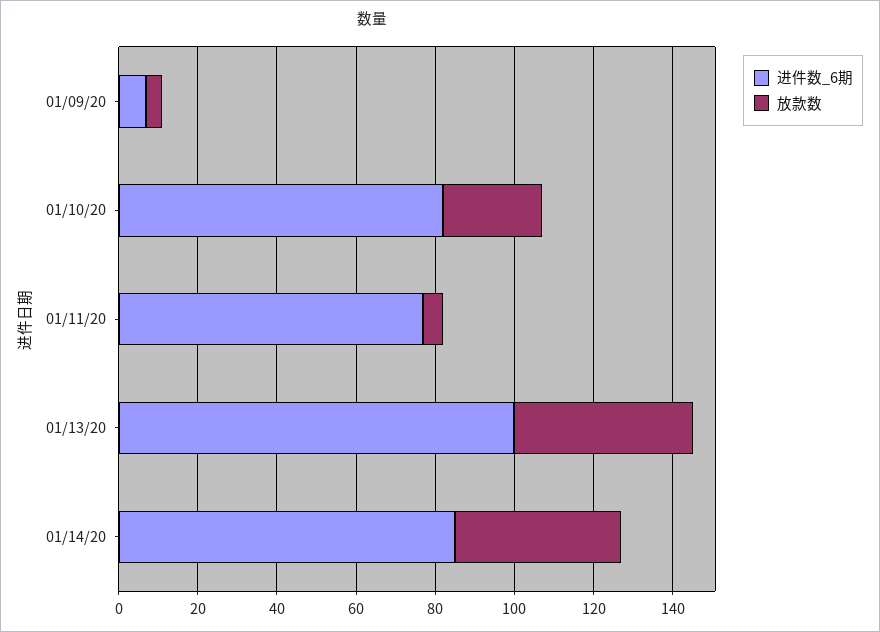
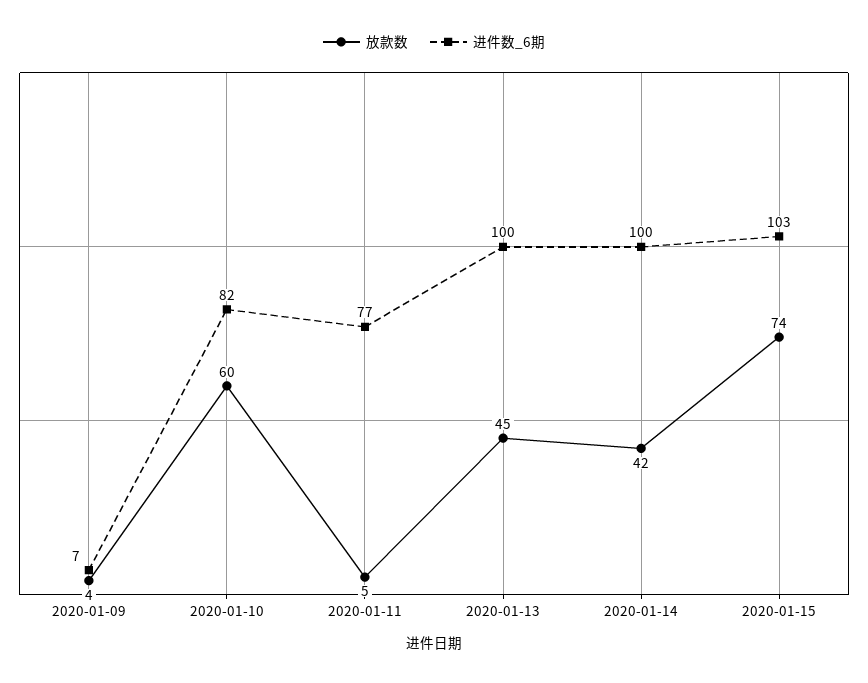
放款数, 01/10/20: 25 -> 60
进件数_6期, 01/14/20: 85 -> 100
放款数, 2020-01-15: none -> 74
进件数_6期, 2020-01-15: none -> 103

